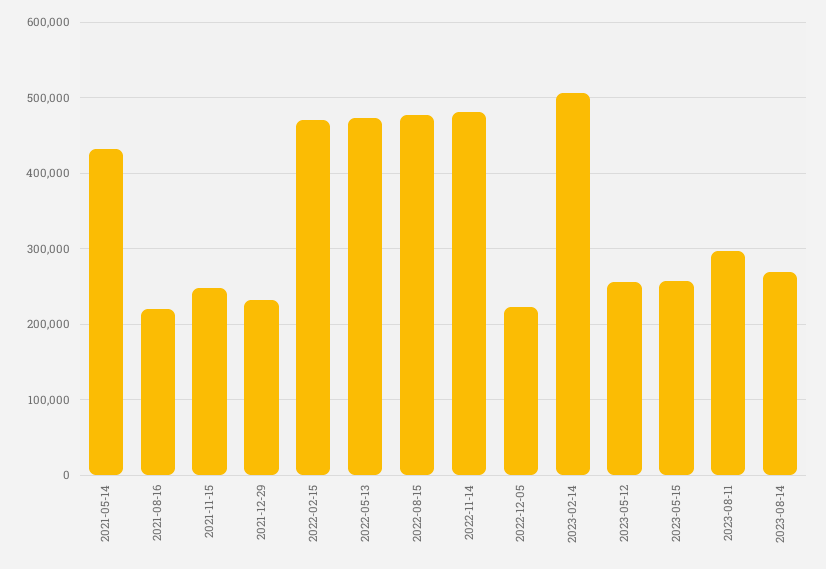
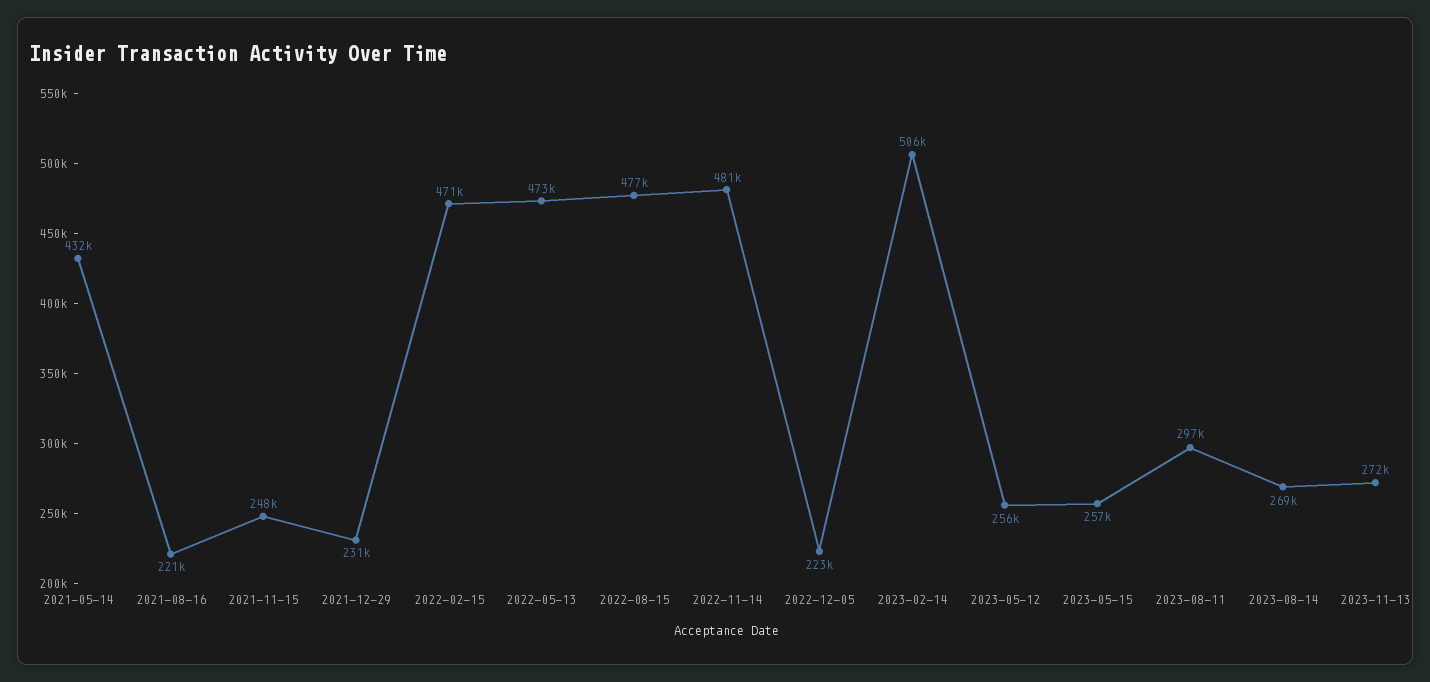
2023-11-13: none -> 272000

